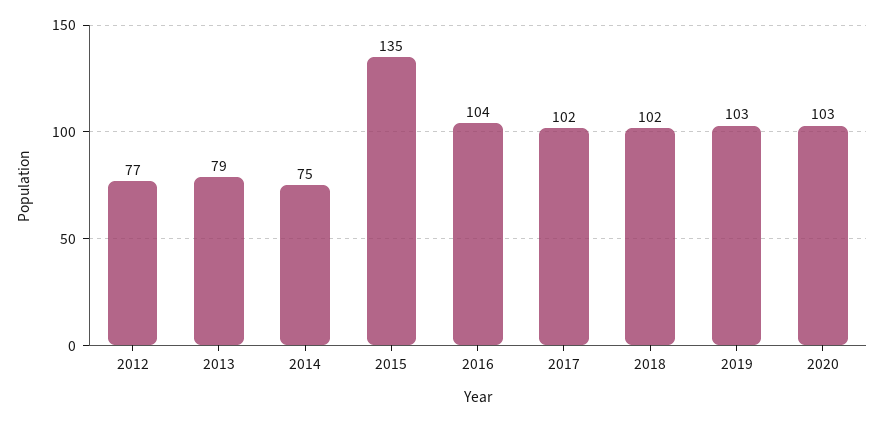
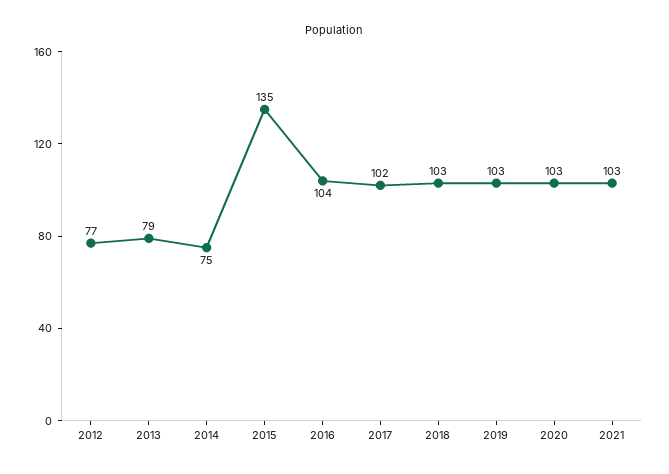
2018: 102 -> 103
2021: none -> 103

